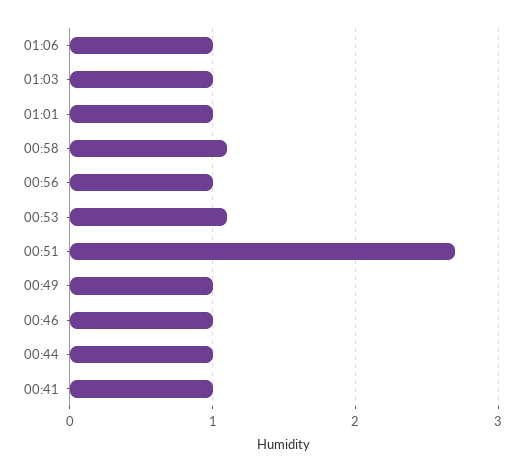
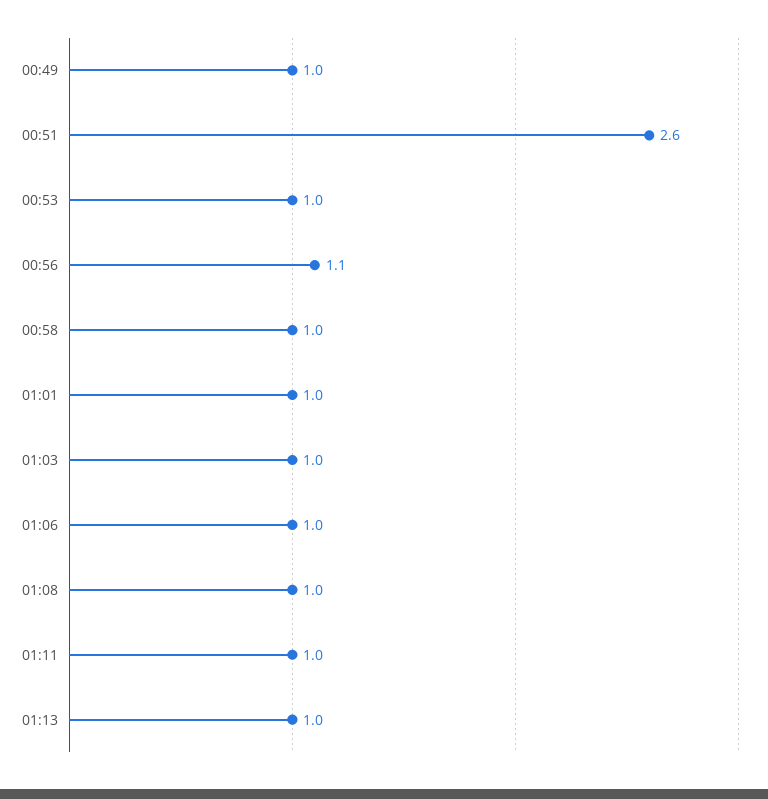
00:58: 1.1 -> 1
00:56: 1 -> 1.1
00:53: 1.1 -> 1
00:51: 2.7 -> 2.6
00:46: 1 -> none
00:44: 1 -> none
00:41: 1 -> none
01:08: none -> 1
01:11: none -> 1
01:13: none -> 1

